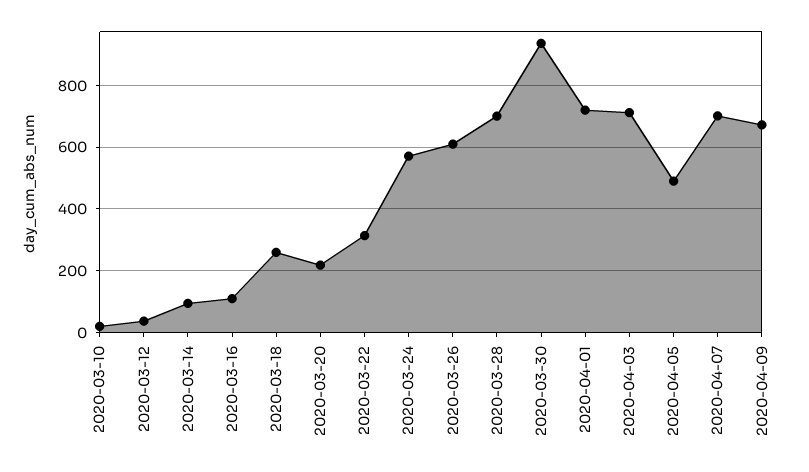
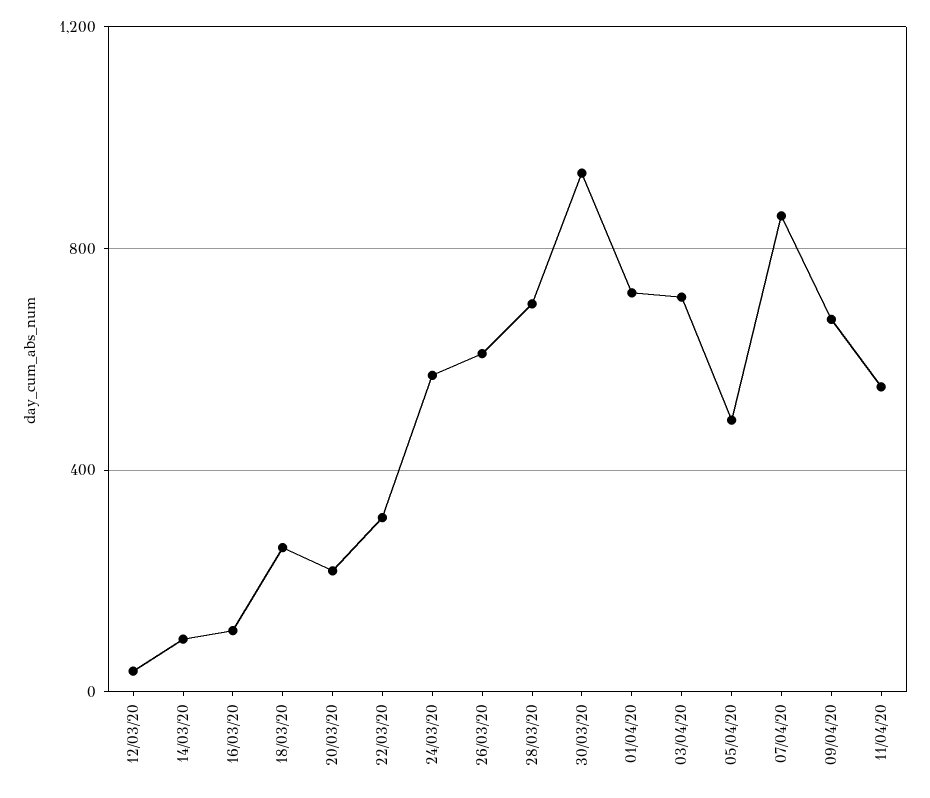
2020-03-10: 20 -> none
2020-04-07: 700 -> 850
11/04/20: none -> 550

